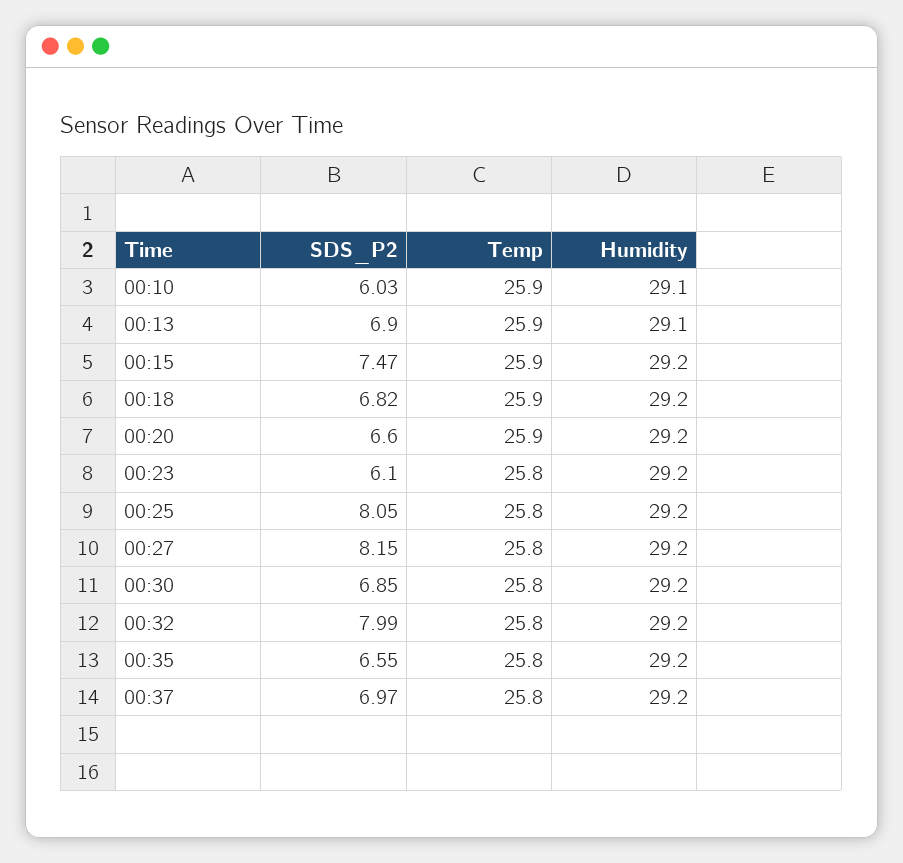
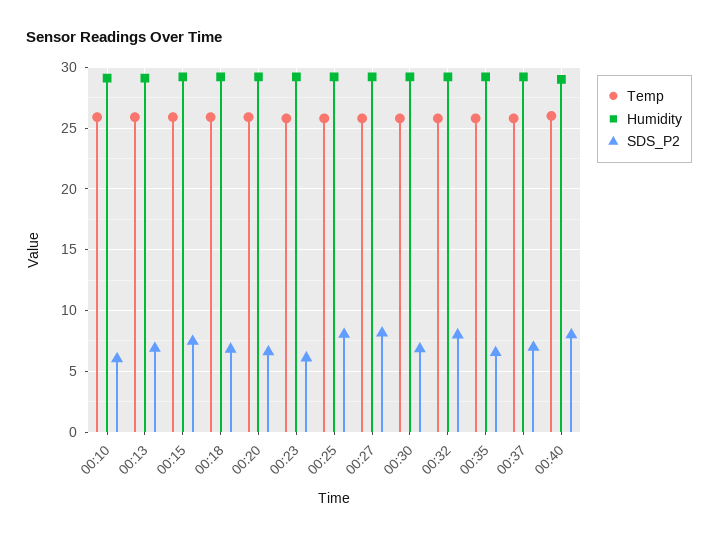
Temp, 00:40: none -> 26
Humidity, 00:40: none -> 29
SDS_P2, 00:40: none -> 8

